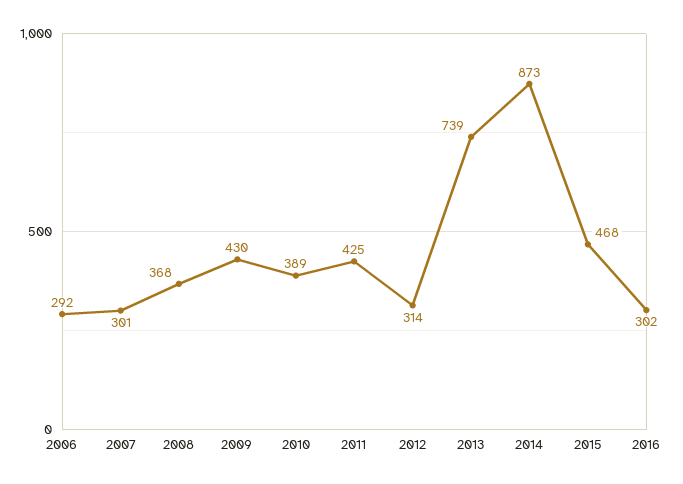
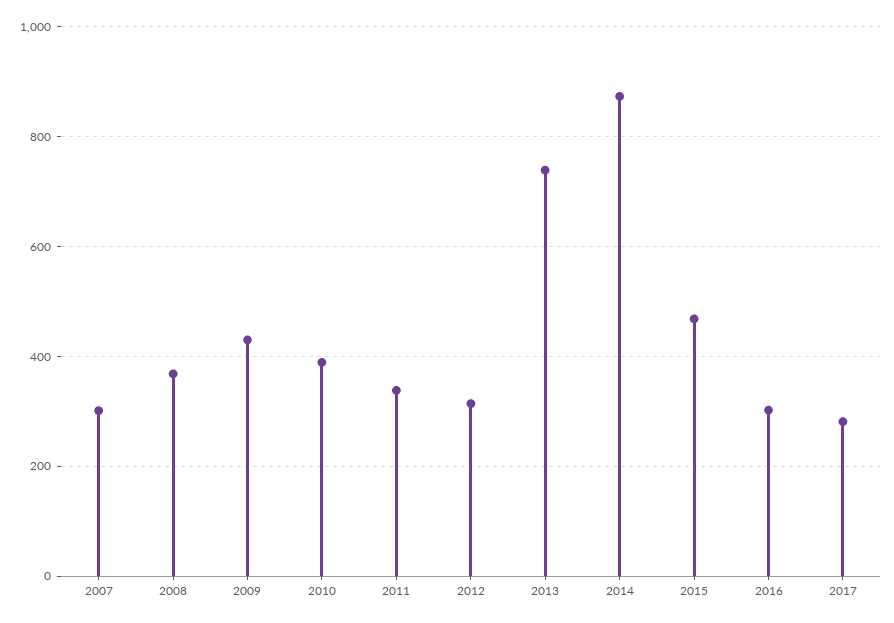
2006: 292 -> none
2011: 425 -> 340
2017: none -> 280

